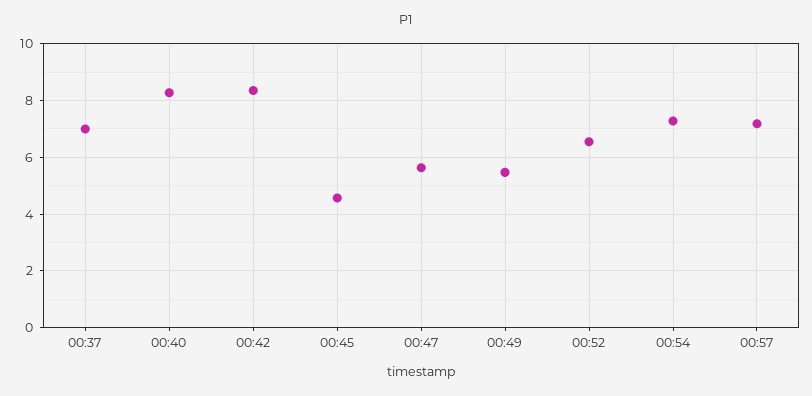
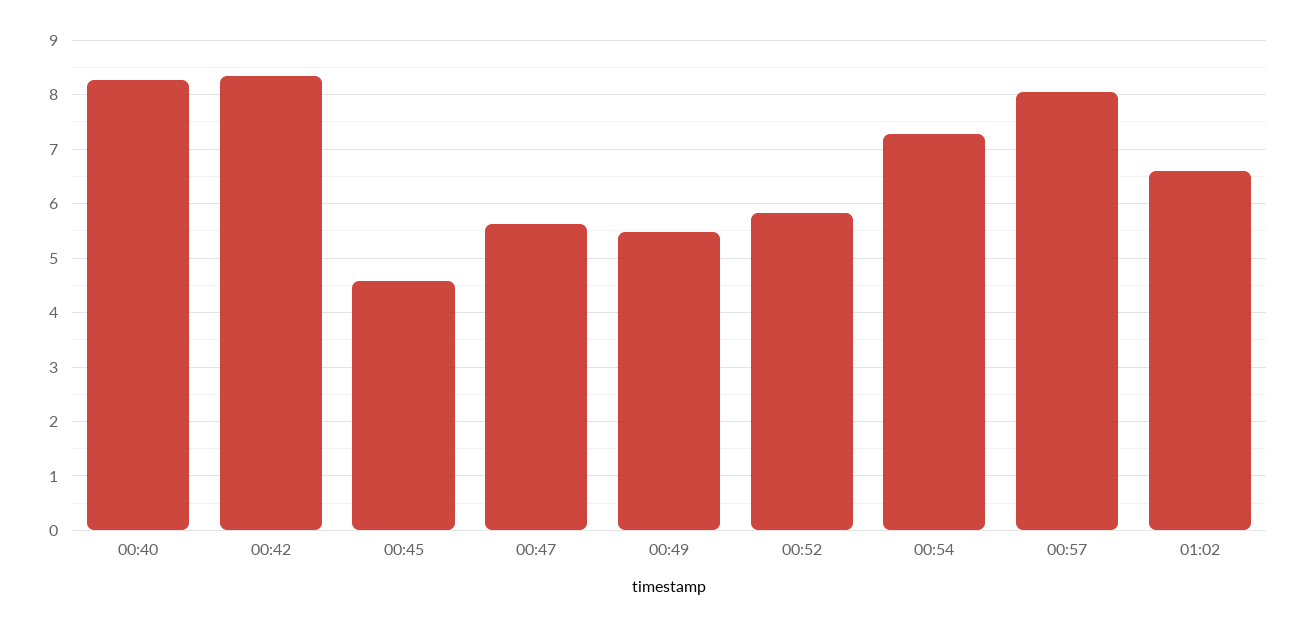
00:37: 7 -> none
00:52: 6.5 -> 5.8
00:57: 7.25 -> 8
01:02: none -> 6.6

